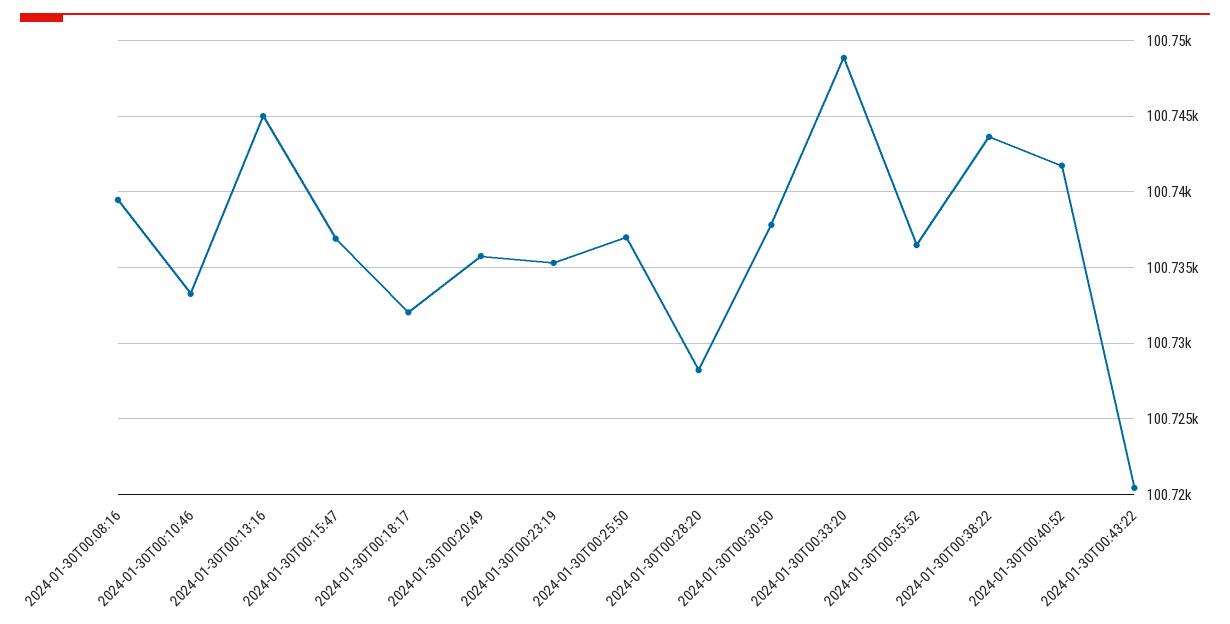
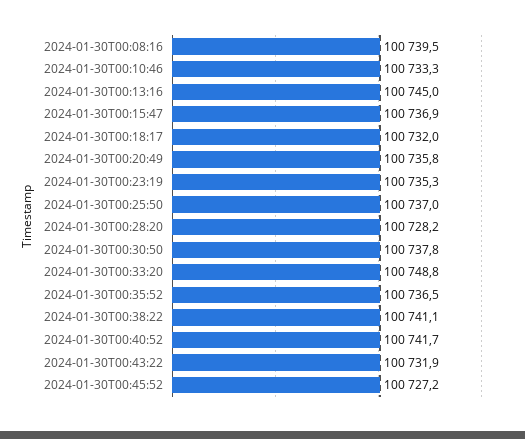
2024-01-30T00:38:22: 100743.5 -> 100741.1
2024-01-30T00:43:22: 100720.5 -> 100731.9
2024-01-30T00:45:52: none -> 100727.2

